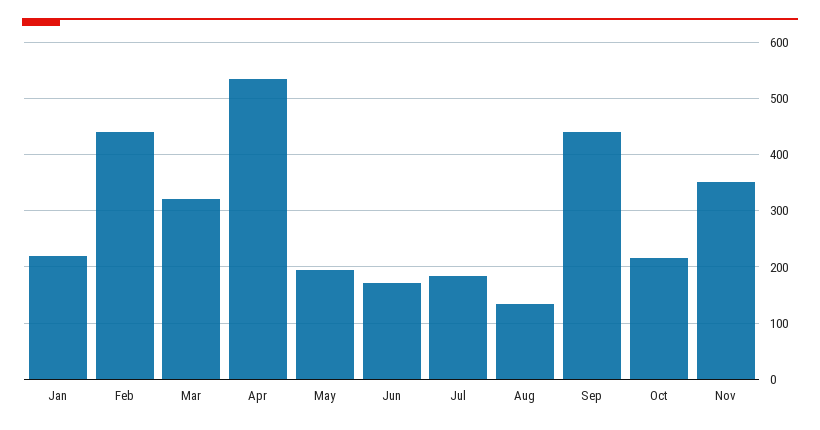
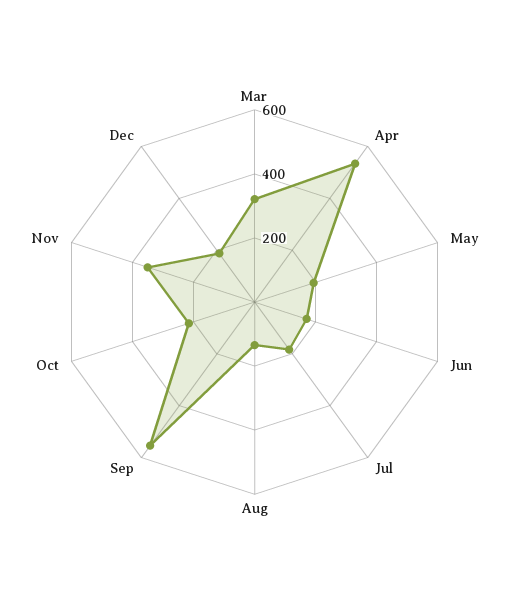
Jan: 220 -> none
Feb: 440 -> none
Sep: 440 -> 550
Dec: none -> 200

